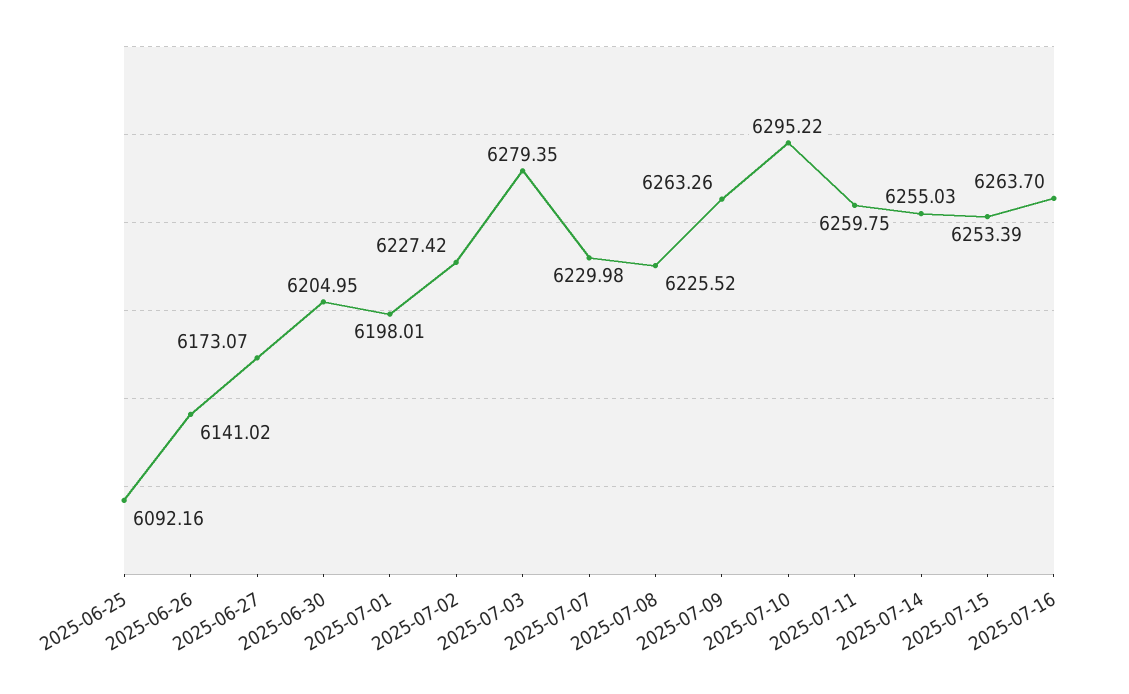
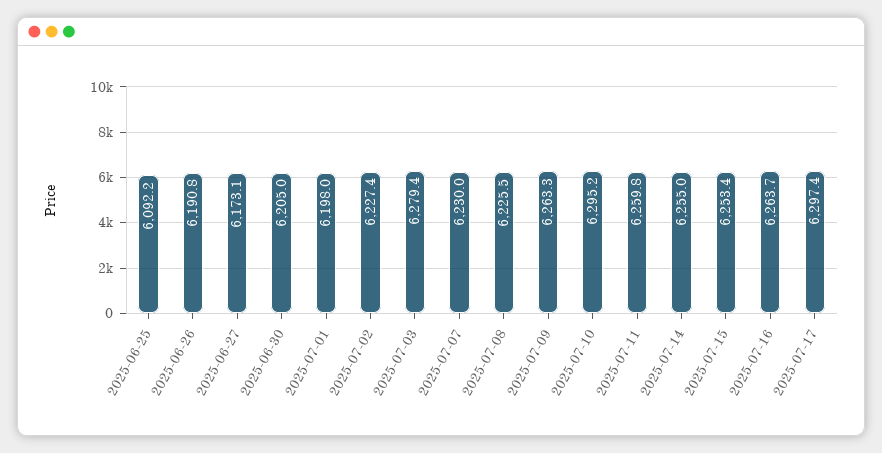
2025-06-26: 6141.02 -> 6190.8
2025-07-17: none -> 6297.4

